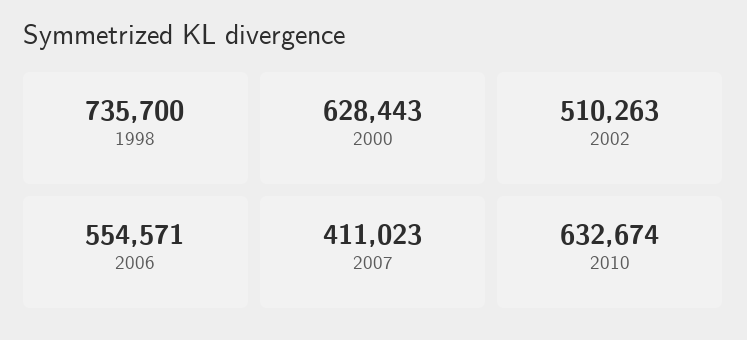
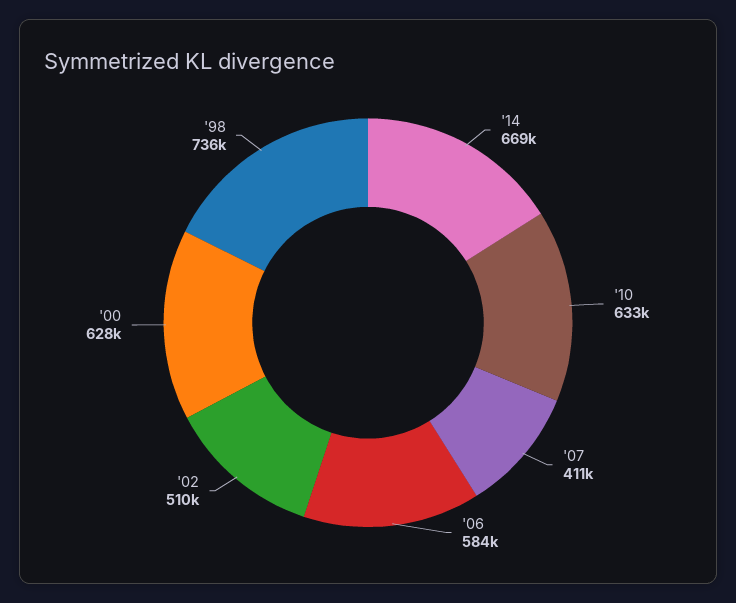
2006: 554571 -> 584000
'14: none -> 669000

